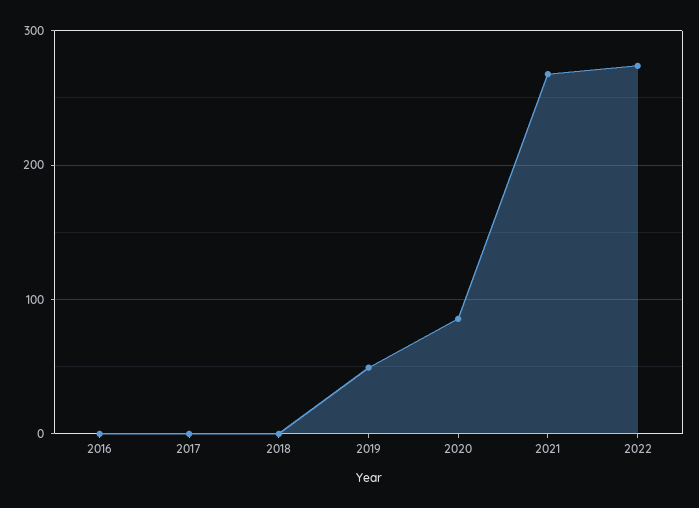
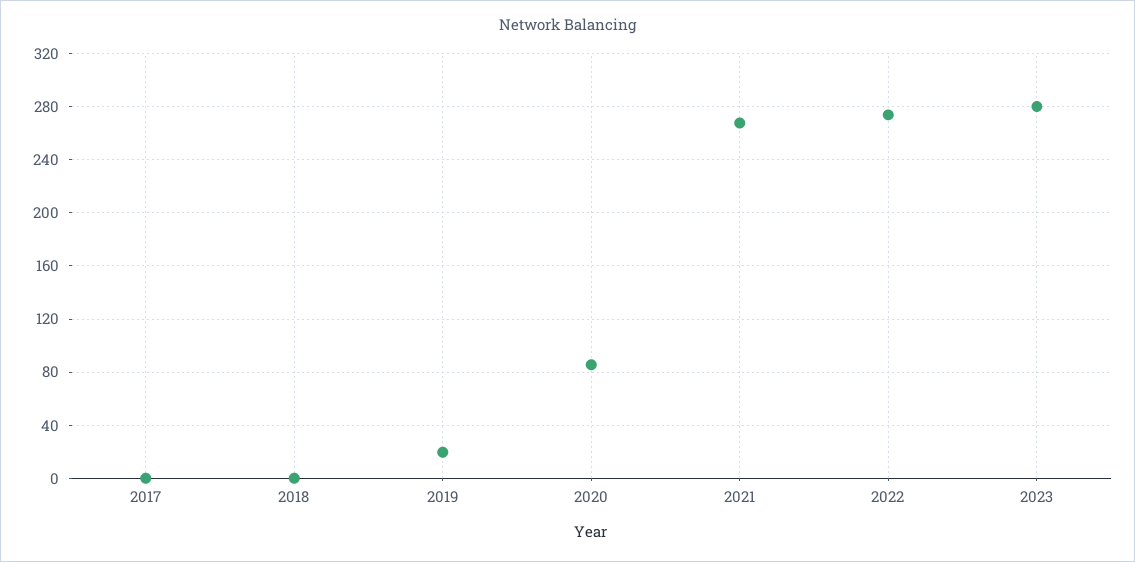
2016: 0 -> none
2019: 50 -> 20
2023: none -> 280

